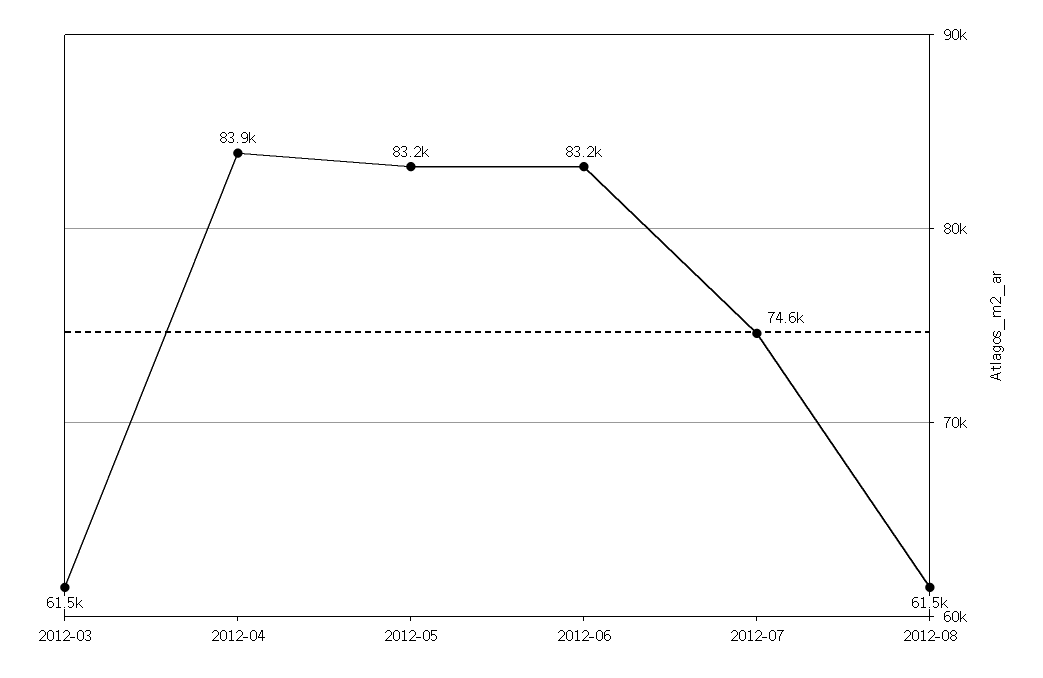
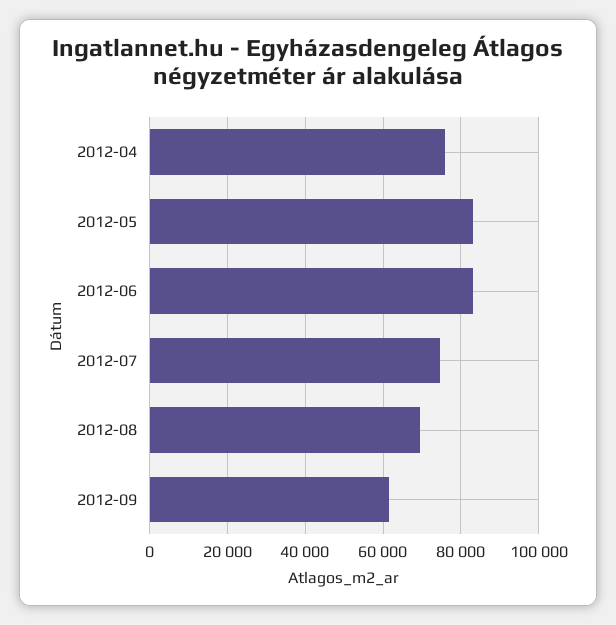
2012-03: 61500 -> none
2012-04: 83900 -> 76000
2012-08: 61500 -> 70000
2012-09: none -> 62000

